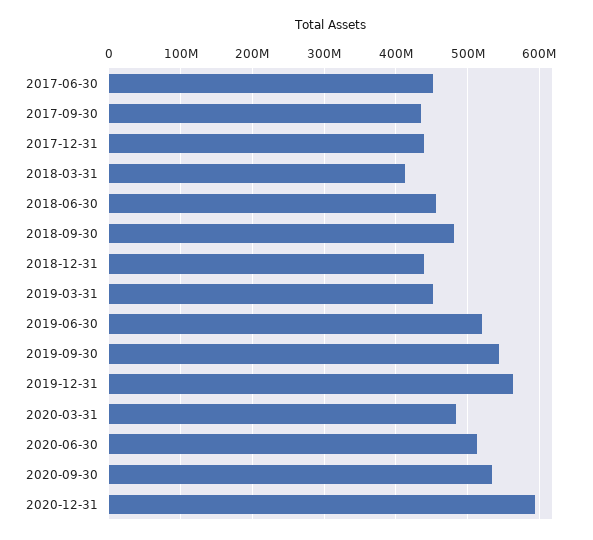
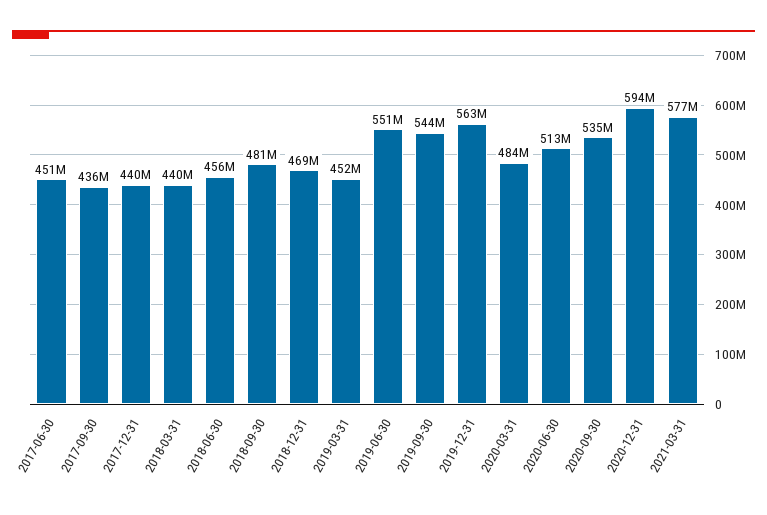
2018-03-31: 410000000 -> 440000000
2018-12-31: 440000000 -> 469000000
2019-06-30: 520000000 -> 551000000
2021-03-31: none -> 577000000

